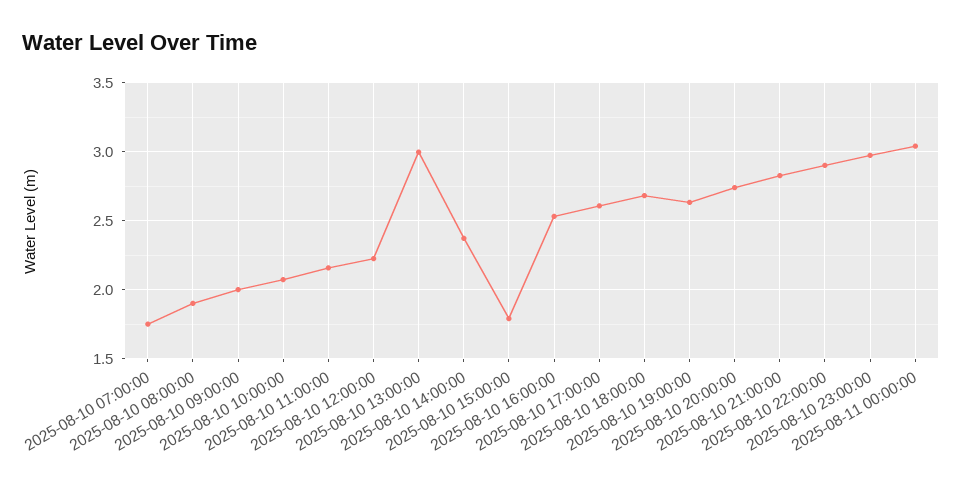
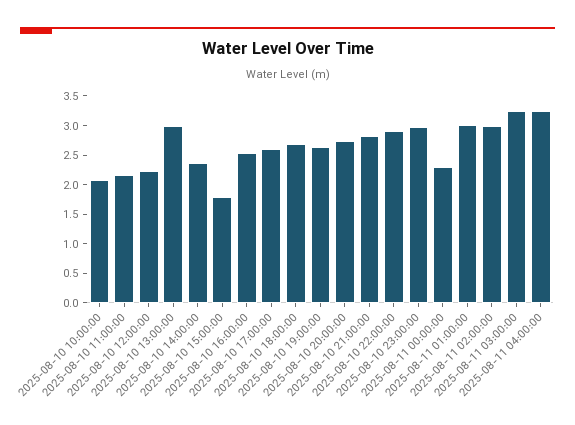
2025-08-10 07:00:00: 1.75 -> none
2025-08-10 08:00:00: 1.9 -> none
2025-08-10 09:00:00: 2 -> none
2025-08-11 00:00:00: 3.05 -> 2.25
2025-08-11 01:00:00: none -> 3
2025-08-11 02:00:00: none -> 3
2025-08-11 03:00:00: none -> 3.25
2025-08-11 04:00:00: none -> 3.25

